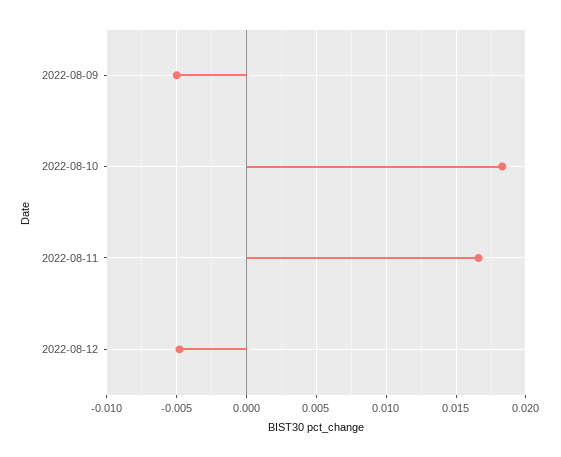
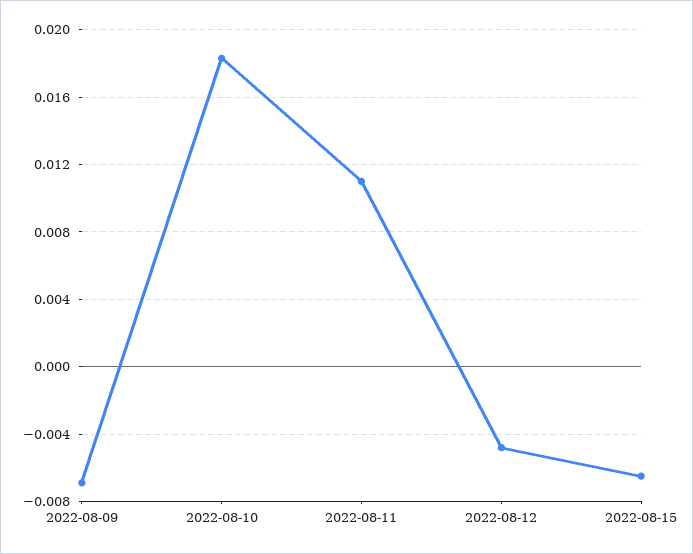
2022-08-09: -0.005 -> -0.007
2022-08-11: 0.0165 -> 0.011
2022-08-15: none -> -0.0065

